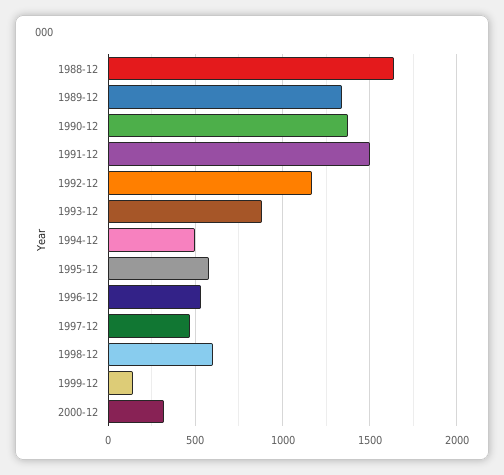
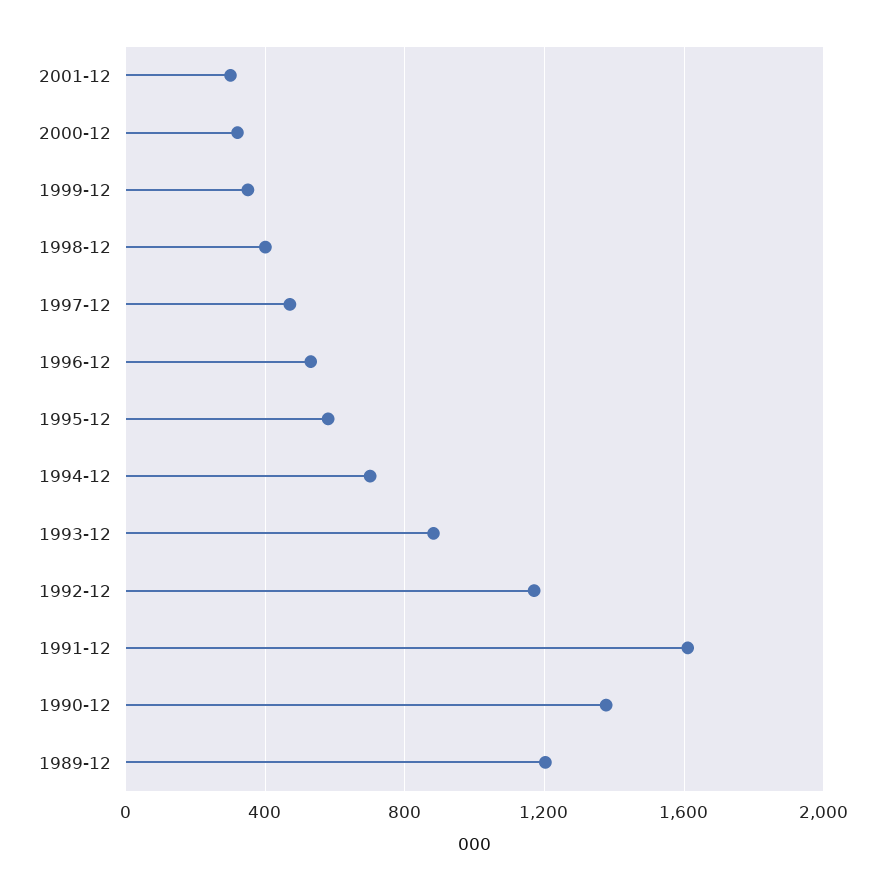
1988-12: 1650 -> none
1989-12: 1350 -> 1200
1991-12: 1500 -> 1600
1994-12: 500 -> 700
1998-12: 600 -> 400
1999-12: 150 -> 350
2001-12: none -> 300

